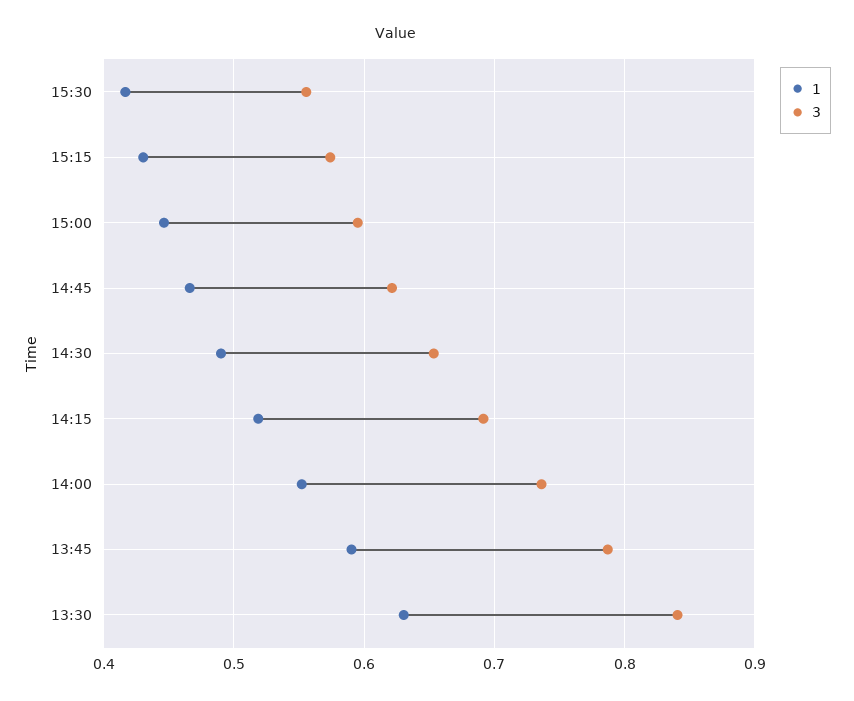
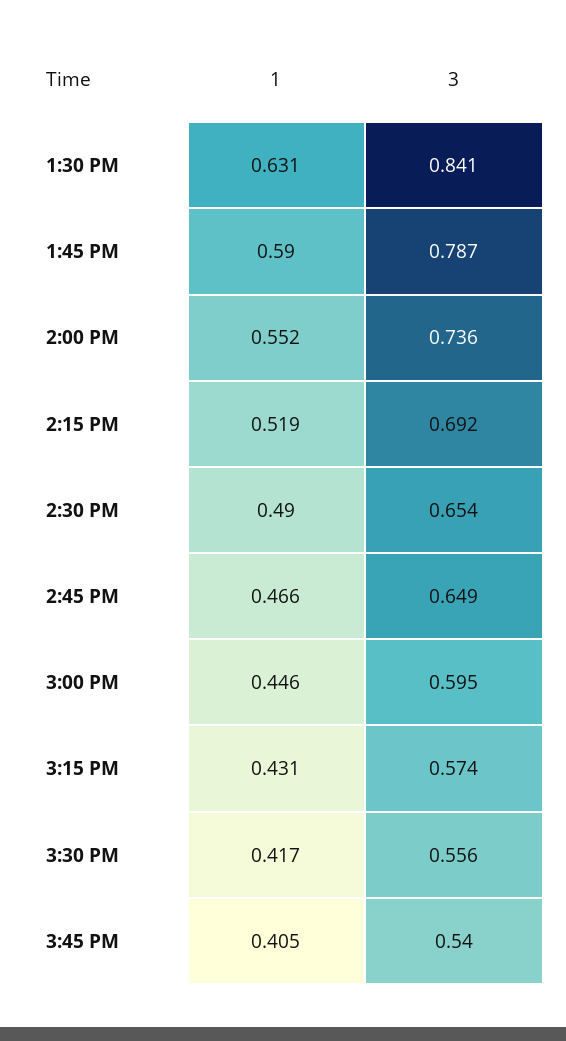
3, 14:45: 0.62 -> 0.649
1, 3:45 PM: none -> 0.405
3, 3:45 PM: none -> 0.54

